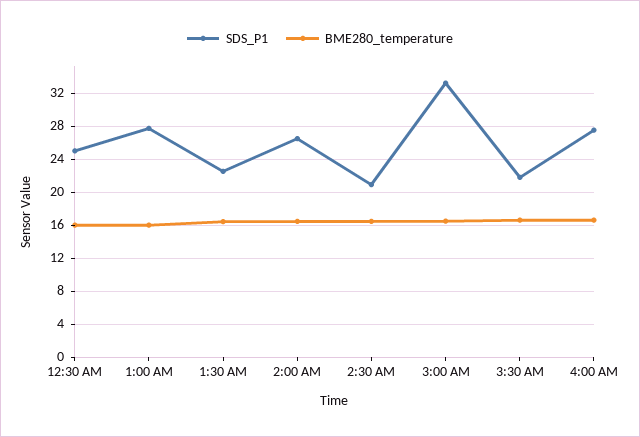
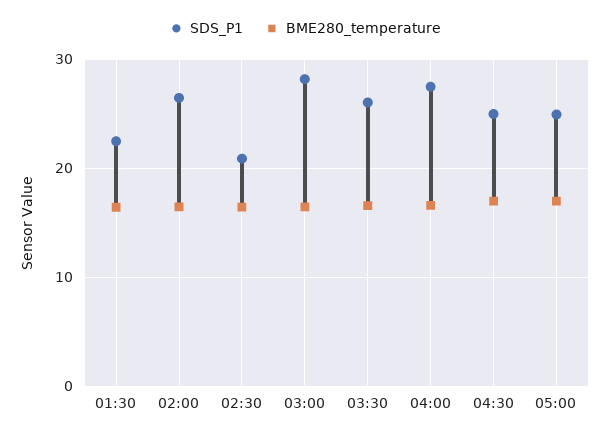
SDS_P1, 12:30 AM: 25 -> none
BME280_temperature, 12:30 AM: 16 -> none
SDS_P1, 1:00 AM: 28 -> none
BME280_temperature, 1:00 AM: 16 -> none
SDS_P1, 3:00 AM: 33 -> 28
SDS_P1, 3:30 AM: 22 -> 26
SDS_P1, 04:30: none -> 25
BME280_temperature, 04:30: none -> 17
SDS_P1, 05:00: none -> 25
BME280_temperature, 05:00: none -> 17

